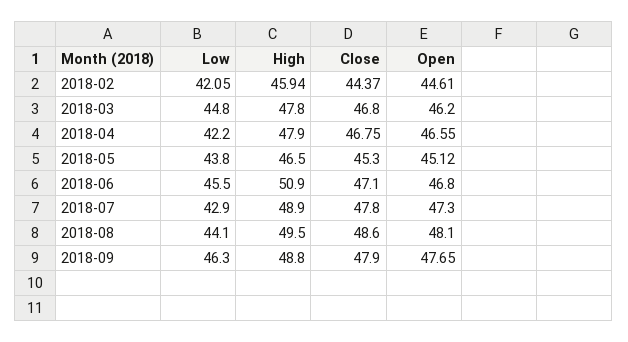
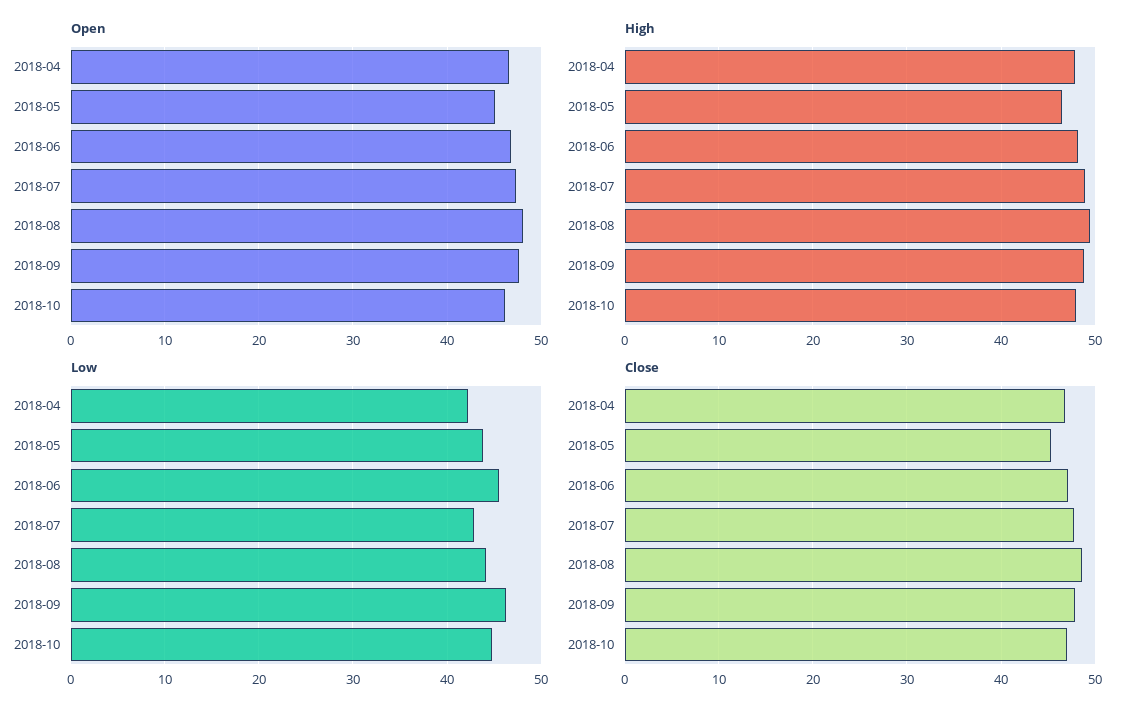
Low, 2018-02: 42.05 -> none
High, 2018-02: 45.94 -> none
Close, 2018-02: 44.37 -> none
Open, 2018-02: 44.61 -> none
Low, 2018-03: 44.8 -> none
High, 2018-03: 47.8 -> none
Close, 2018-03: 46.8 -> none
Open, 2018-03: 46.2 -> none
High, 2018-06: 50.9 -> 48
Open, 2018-10: none -> 46
High, 2018-10: none -> 48
Low, 2018-10: none -> 45
Close, 2018-10: none -> 47

